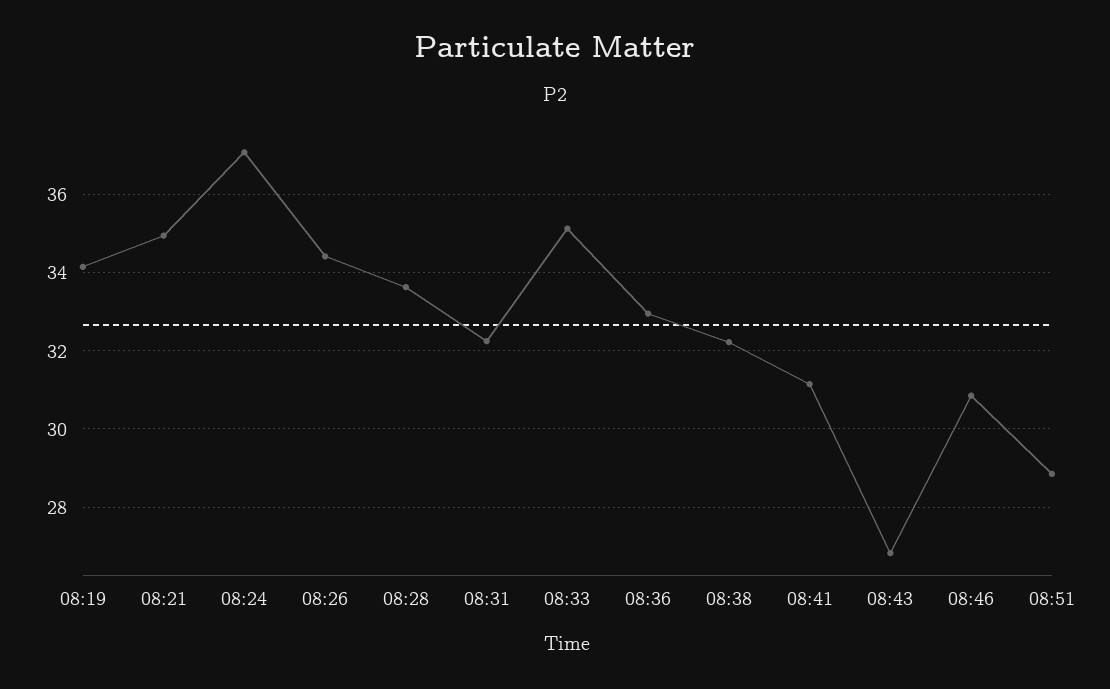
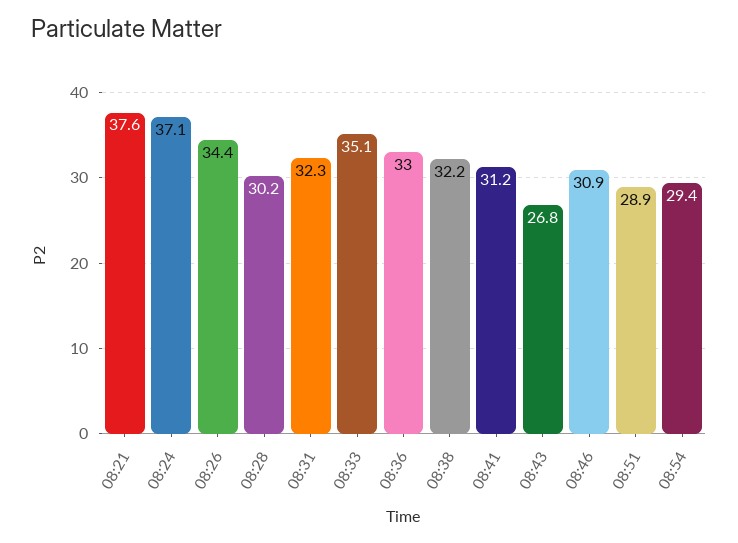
08:19: 34.2 -> none
08:21: 35 -> 37.6
08:28: 33.6 -> 30.2
08:54: none -> 29.4

